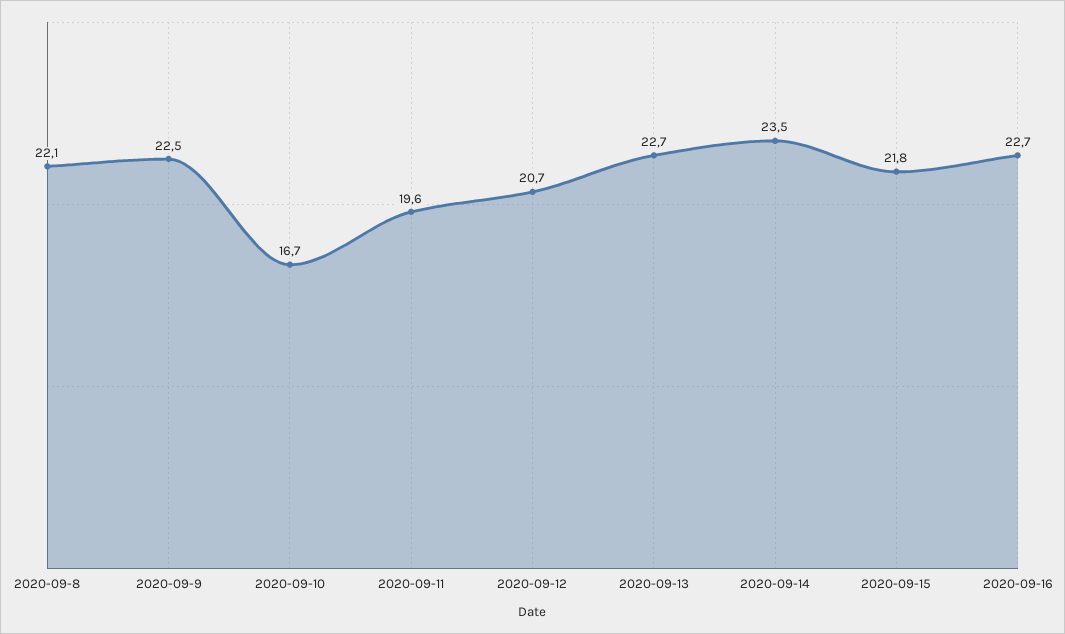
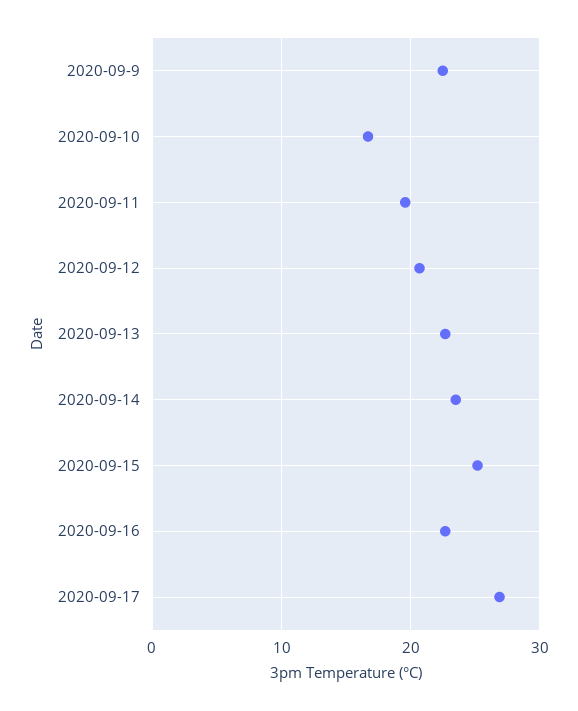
2020-09-8: 22.1 -> none
2020-09-15: 21.8 -> 25
2020-09-17: none -> 27

